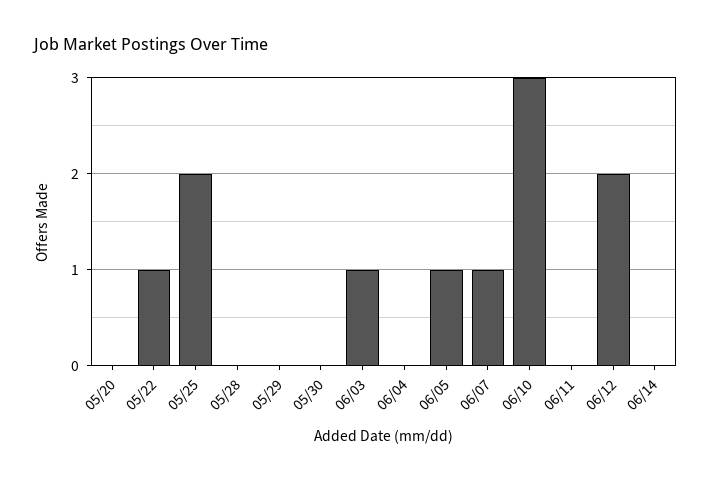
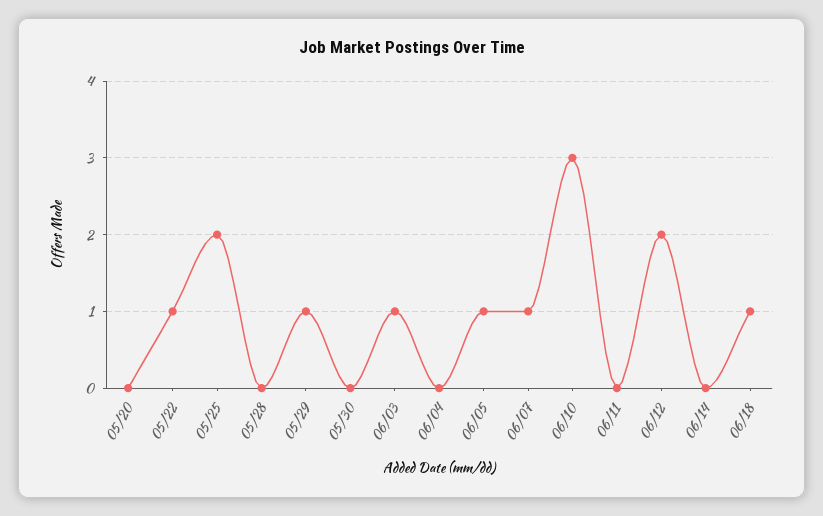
05/29: 0 -> 1
06/18: none -> 1

